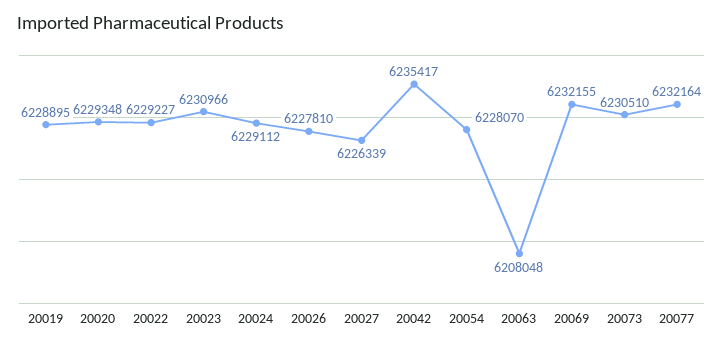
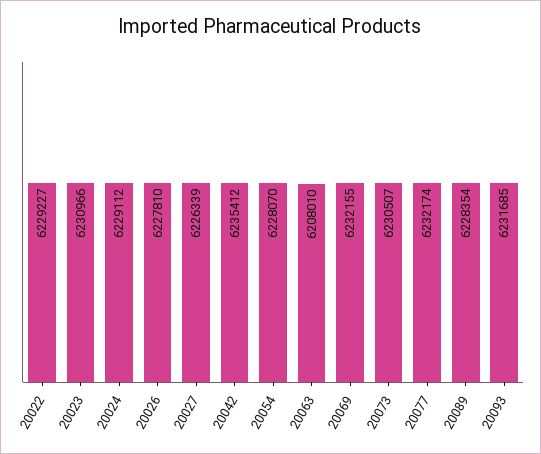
20019: 6228895 -> none
20020: 6229348 -> none
20042: 6235417 -> 6235412
20063: 6208048 -> 6208010
20073: 6230510 -> 6230507
20077: 6232164 -> 6232174
20089: none -> 6228354
20093: none -> 6231685

